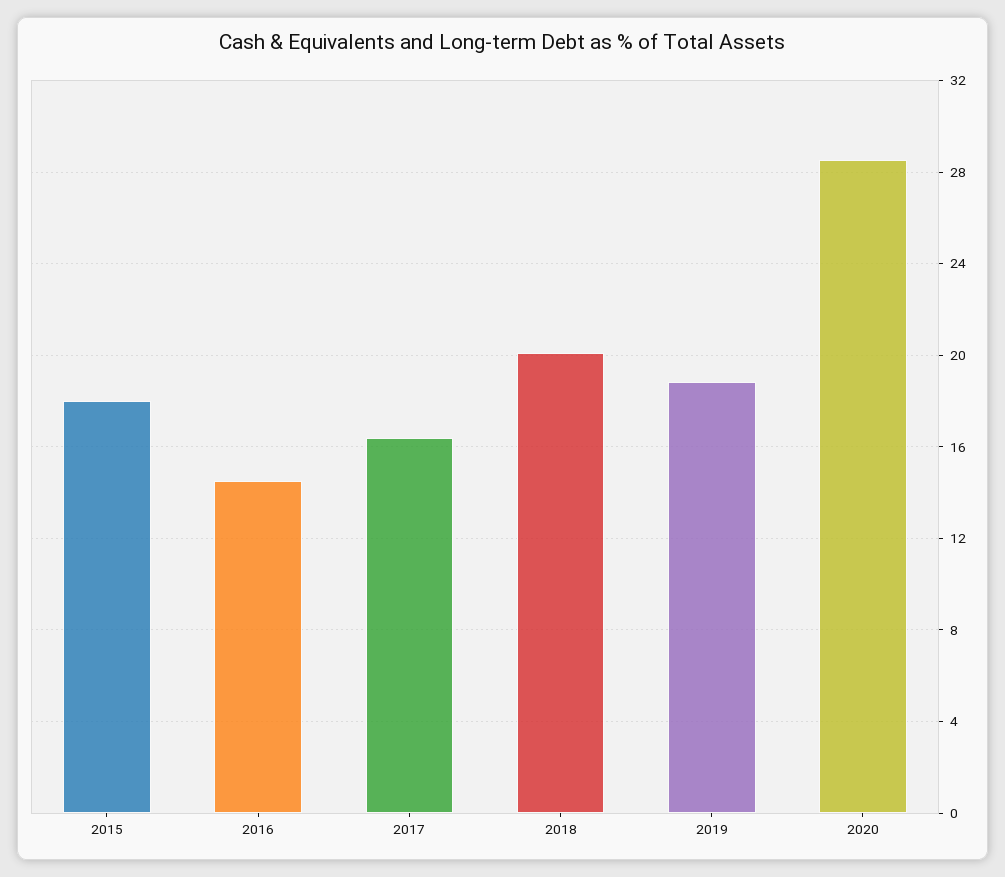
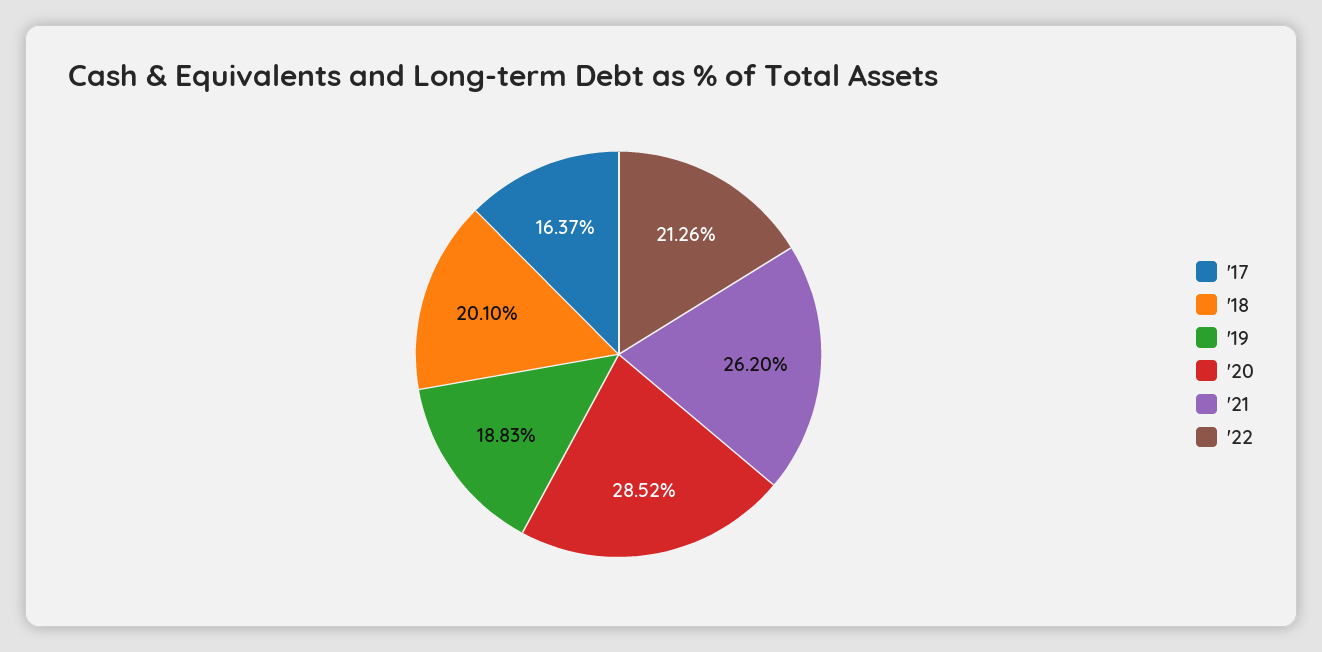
2015: 18 -> none
2016: 14.5 -> none
'21: none -> 26.2
'22: none -> 21.26

